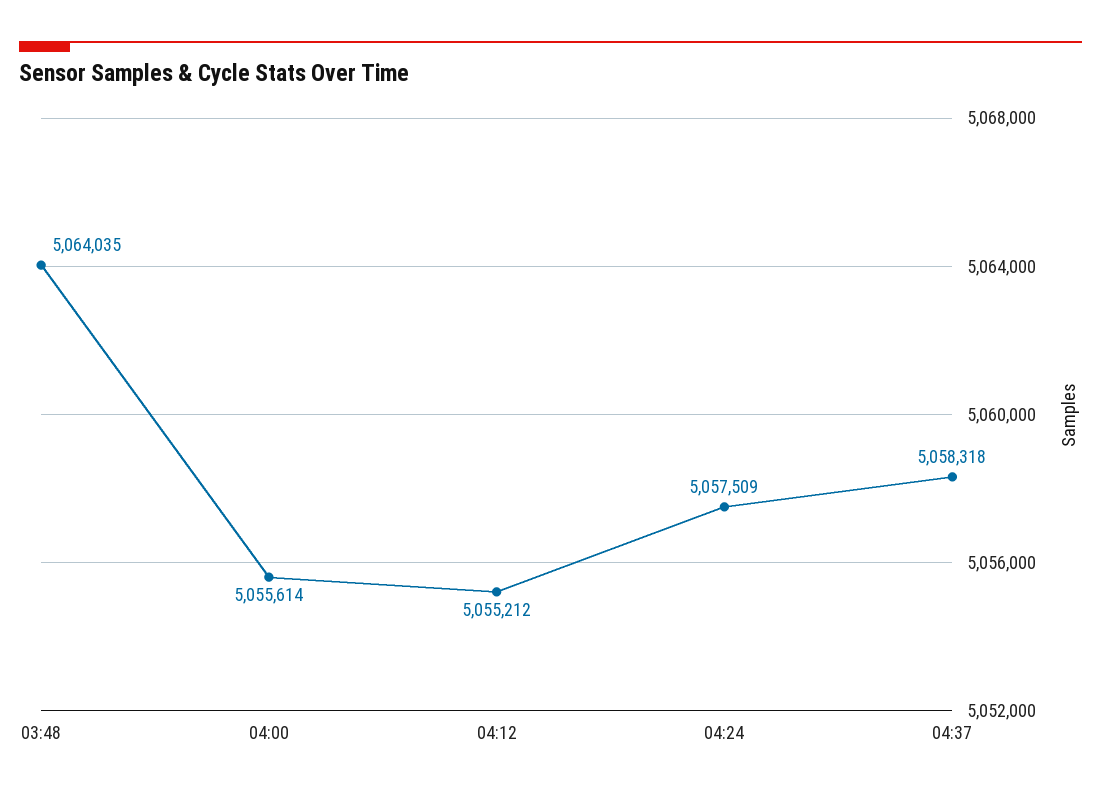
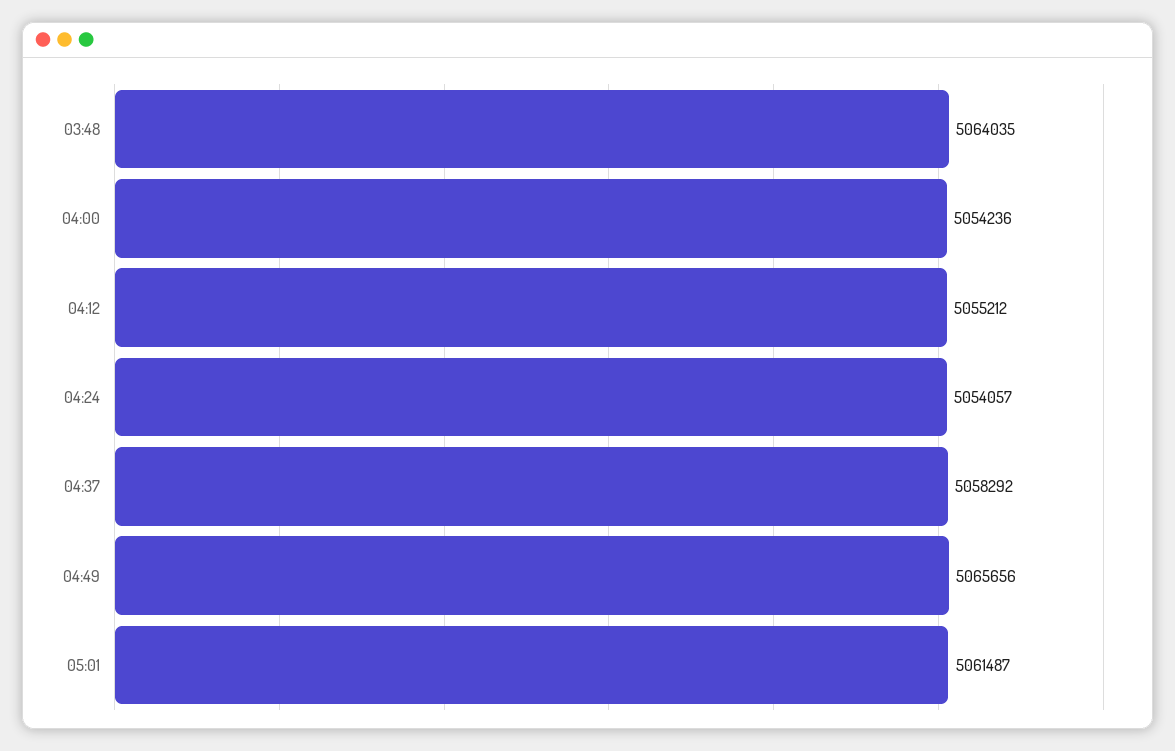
04:00: 5055614 -> 5054236
04:24: 5057509 -> 5054057
04:37: 5058318 -> 5058292
04:49: none -> 5065656
05:01: none -> 5061487

